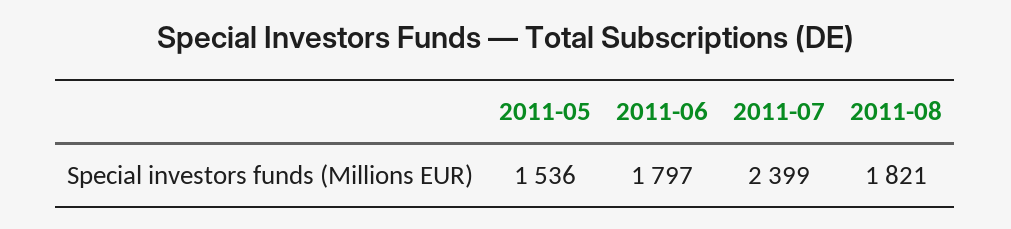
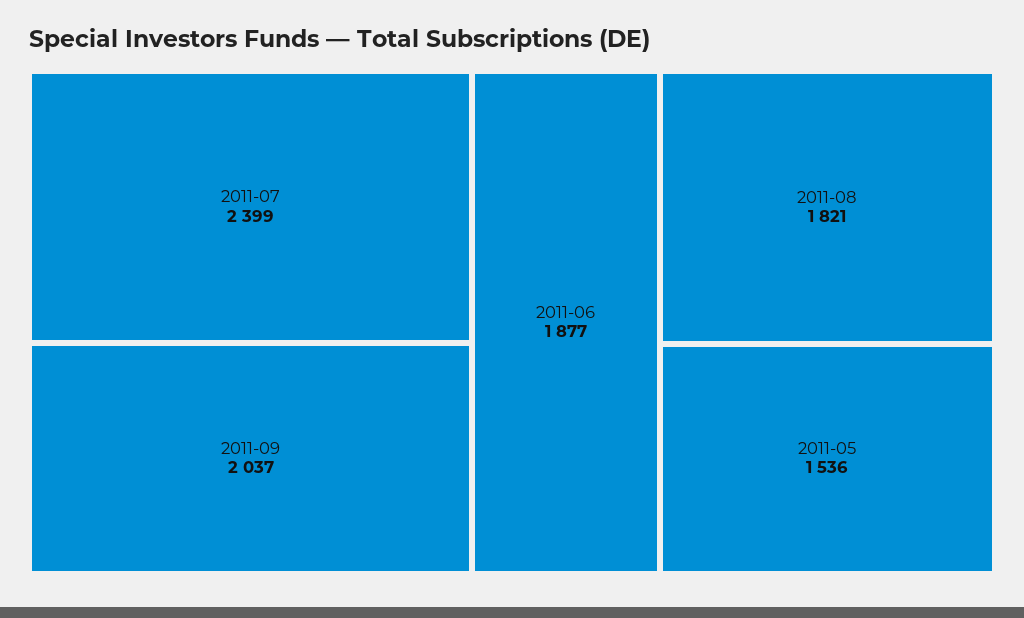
2011-06: 1797 -> 1877
2011-09: none -> 2037

